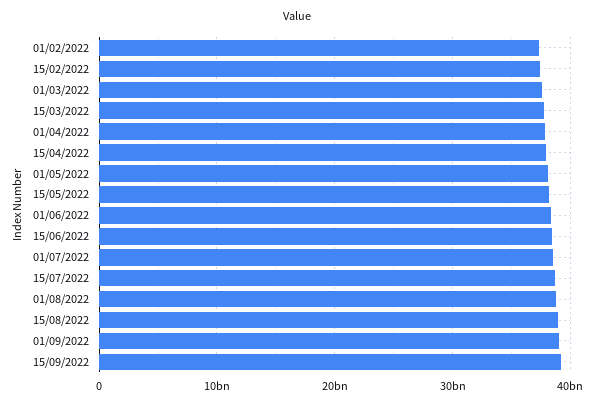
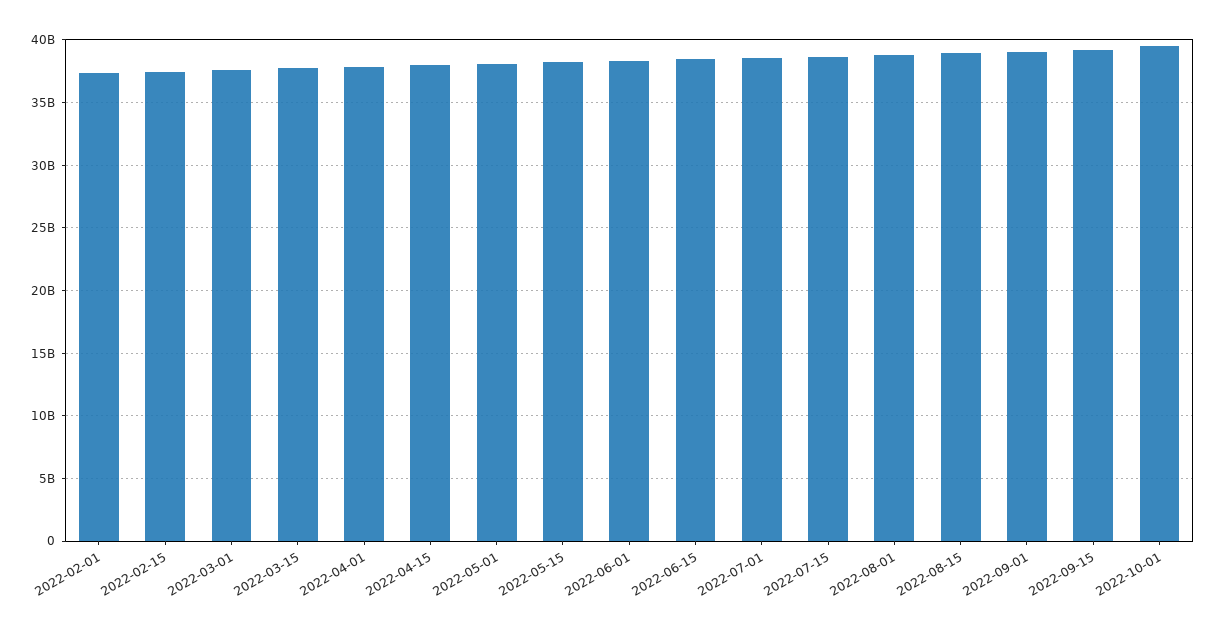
2022-10-01: none -> 39500000000

